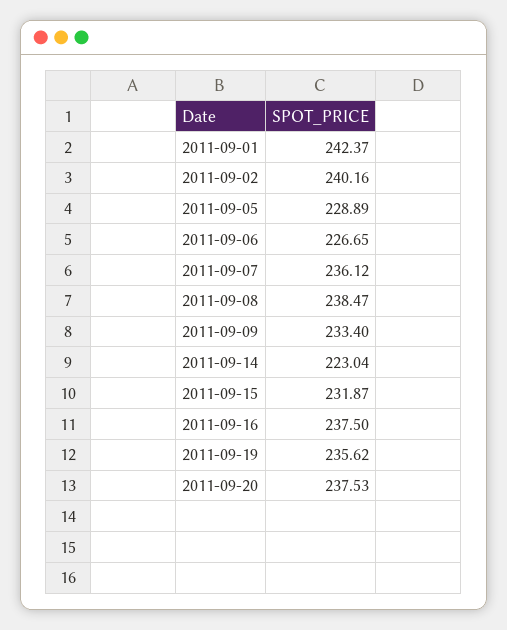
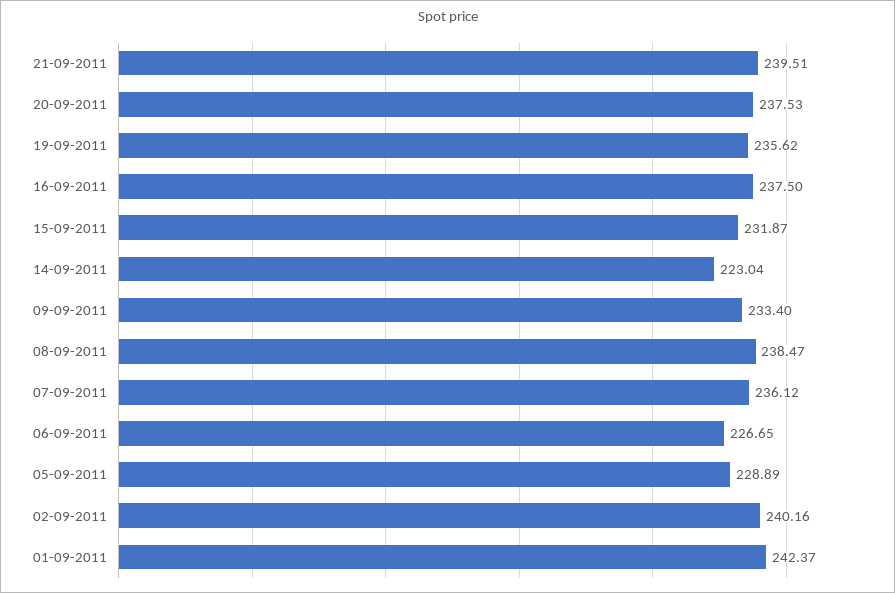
21-09-2011: none -> 239.51

